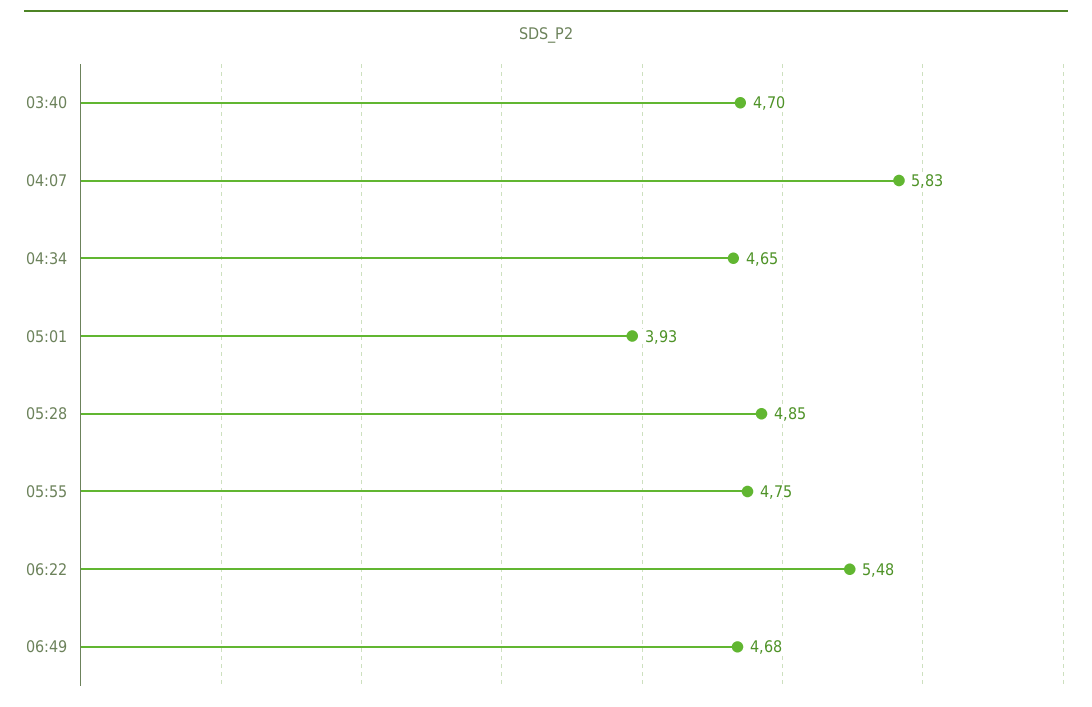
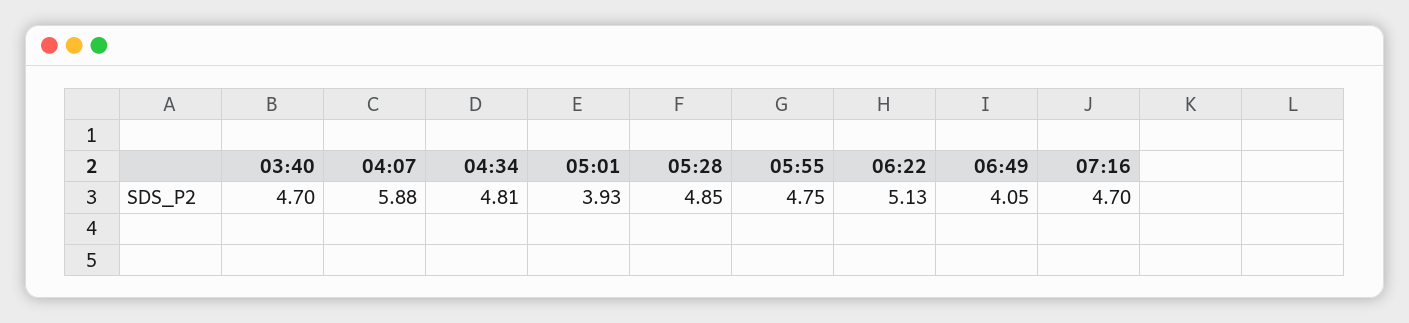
04:07: 5.83 -> 5.88
04:34: 4.65 -> 4.81
06:22: 5.48 -> 5.13
06:49: 4.68 -> 4.05
07:16: none -> 4.7

